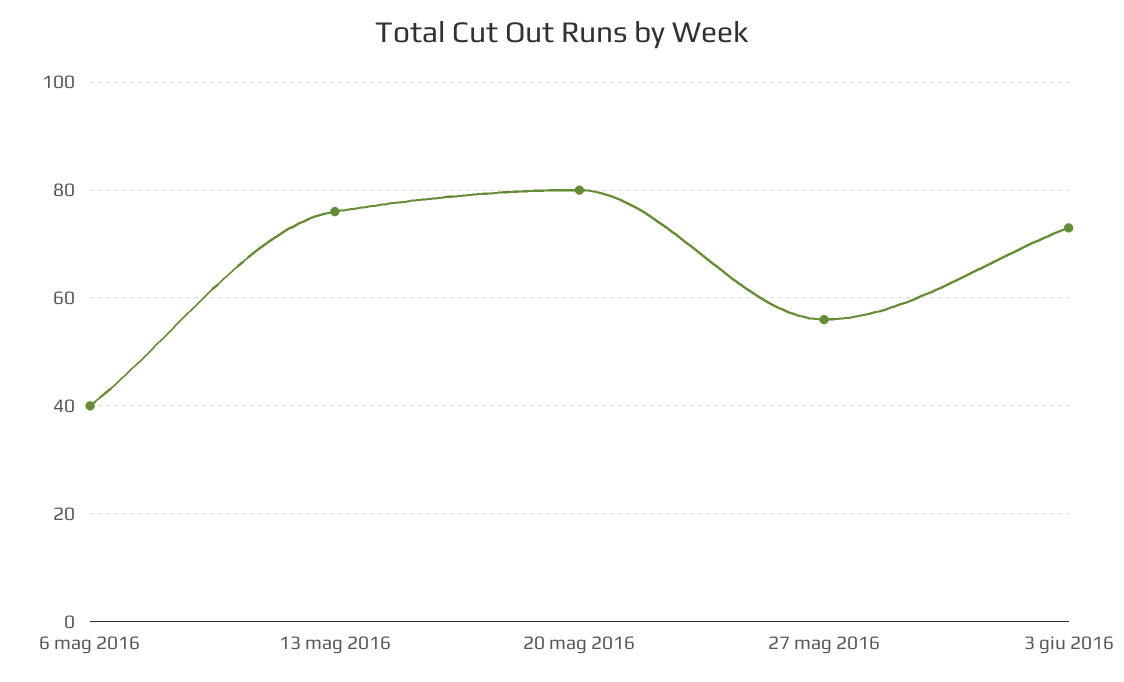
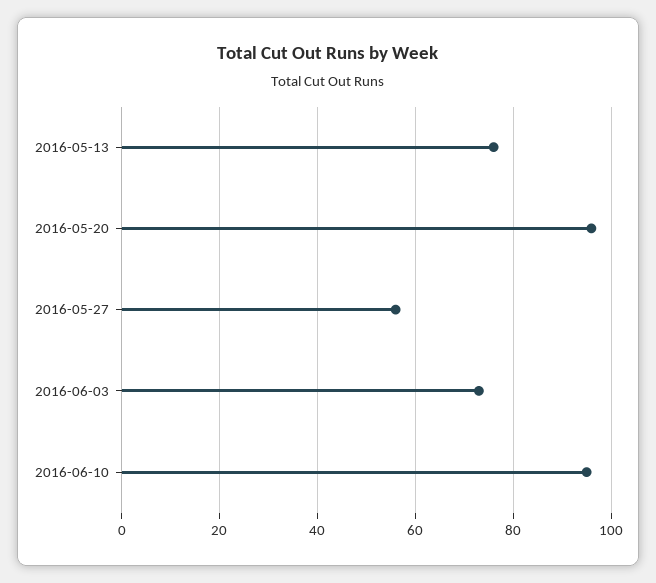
6 mag 2016: 40 -> none
20 mag 2016: 80 -> 95
2016-06-10: none -> 95

